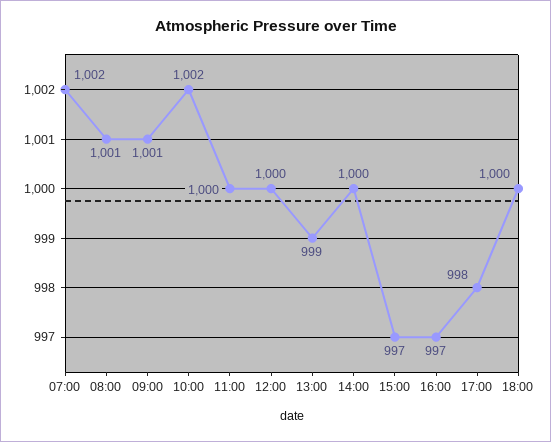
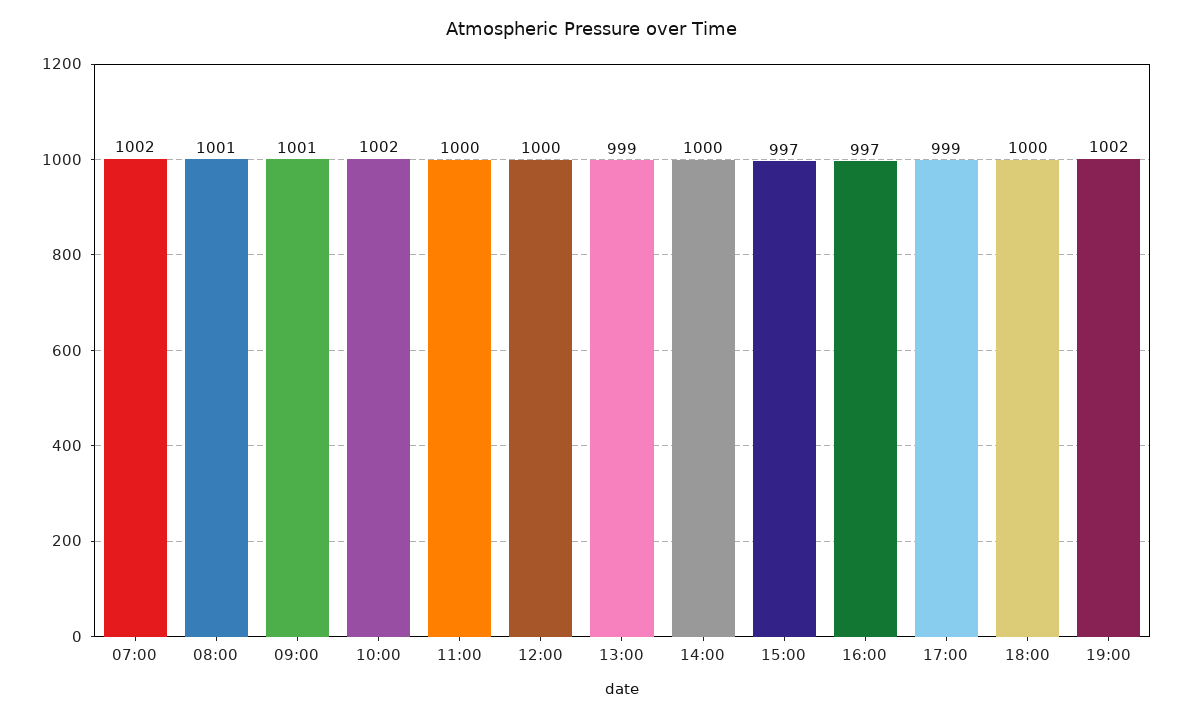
17:00: 998 -> 999
19:00: none -> 1002

